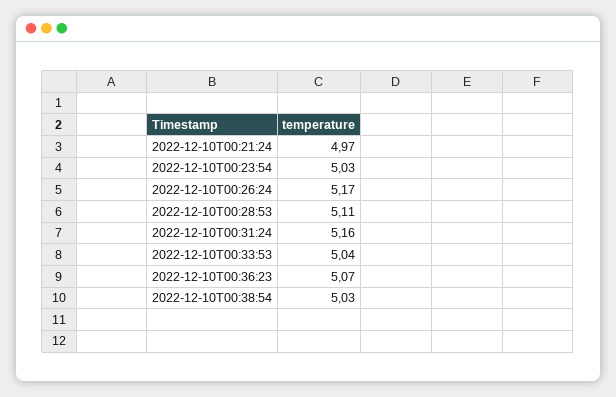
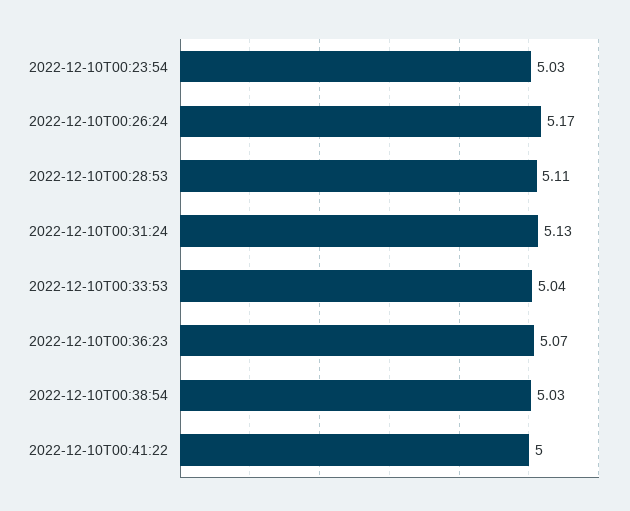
2022-12-10T00:21:24: 4.97 -> none
2022-12-10T00:31:24: 5.16 -> 5.13
2022-12-10T00:41:22: none -> 5

